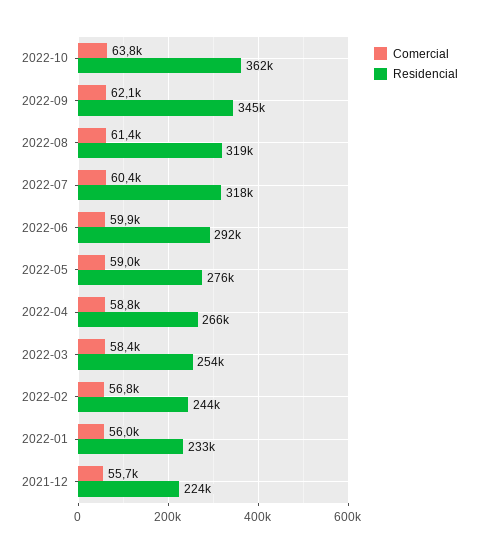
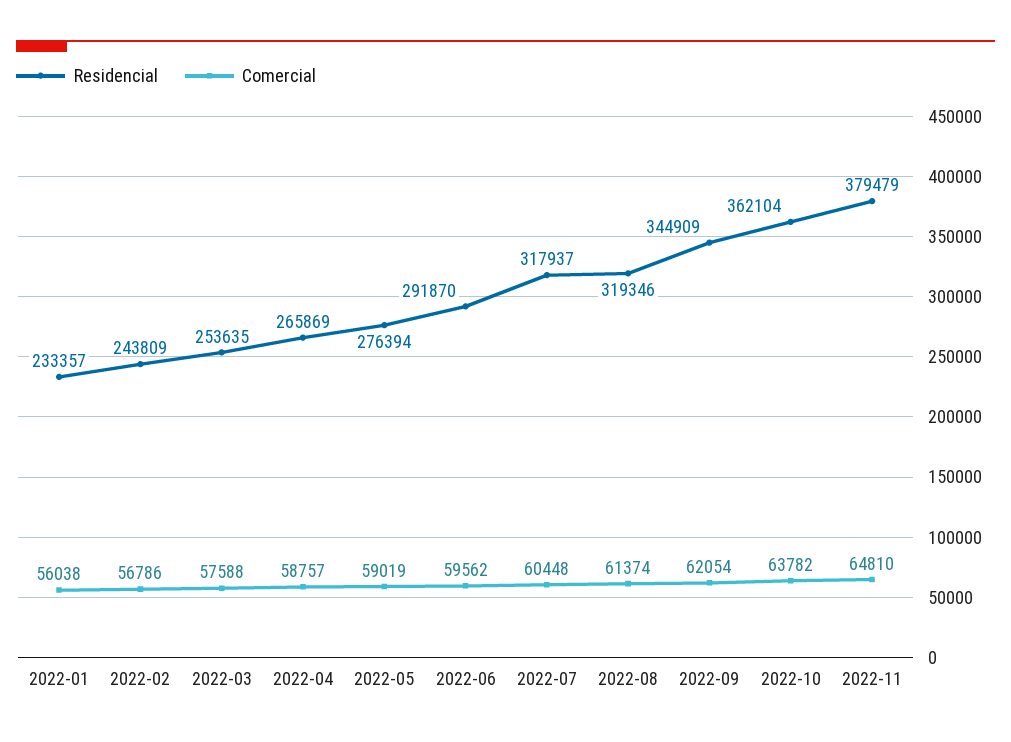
Comercial, 2022-06: 59900 -> 59562
Comercial, 2022-03: 58400 -> 57588
Comercial, 2021-12: 55700 -> none
Residencial, 2021-12: 224000 -> none
Residencial, 2022-11: none -> 379479
Comercial, 2022-11: none -> 64810

